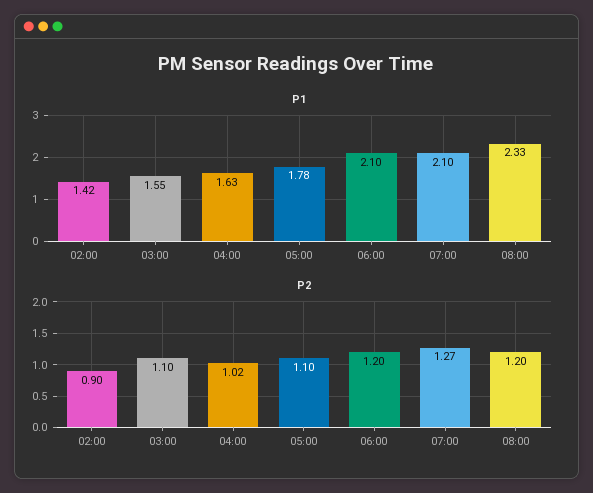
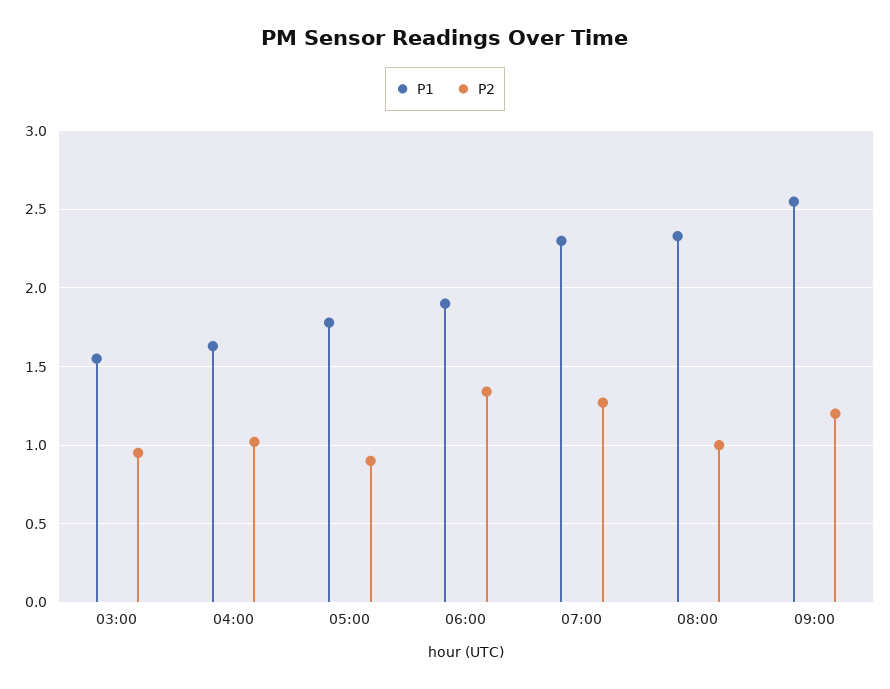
P1, 02:00: 1.42 -> none
P1, 06:00: 2.1 -> 1.9
P1, 07:00: 2.1 -> 2.3
P2, 02:00: 0.9 -> none
P2, 03:00: 1.1 -> 0.95
P2, 05:00: 1.1 -> 0.9
P2, 06:00: 1.2 -> 1.35
P2, 08:00: 1.2 -> 1
P1, 09:00: none -> 2.55
P2, 09:00: none -> 1.2

